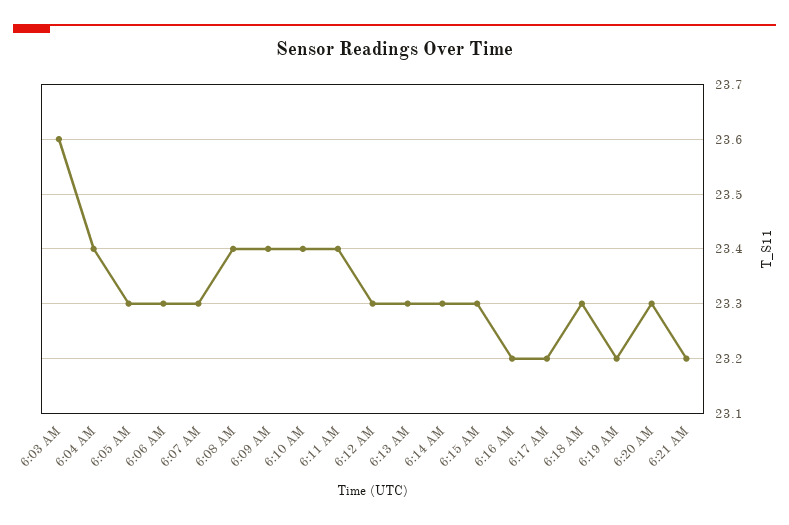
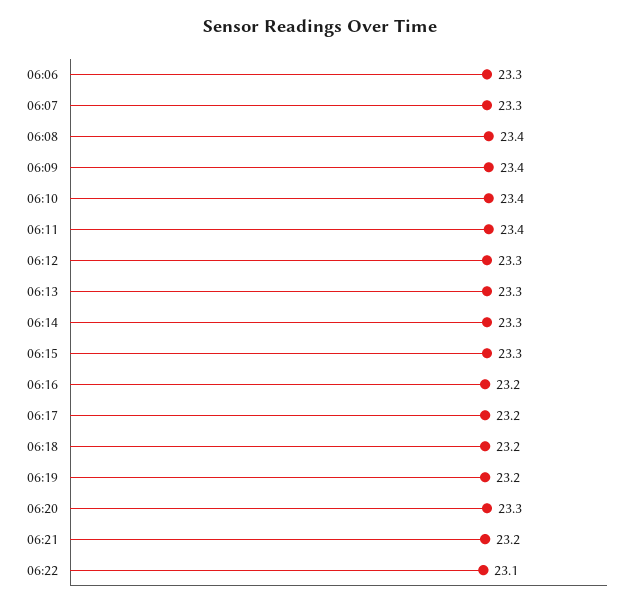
6:03 AM: 23.6 -> none
6:04 AM: 23.4 -> none
6:05 AM: 23.3 -> none
6:18 AM: 23.3 -> 23.2
06:22: none -> 23.1

